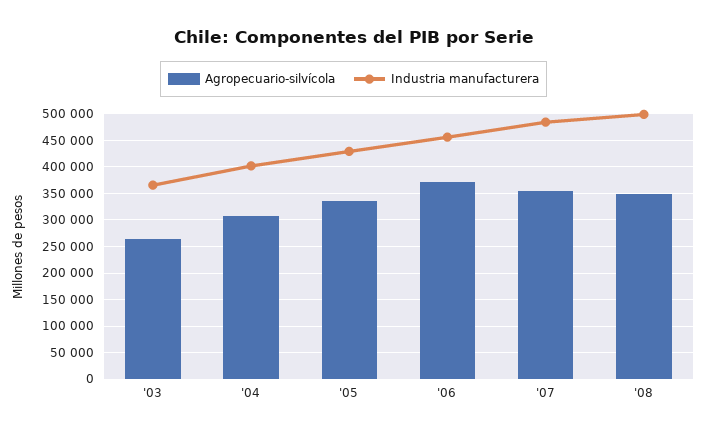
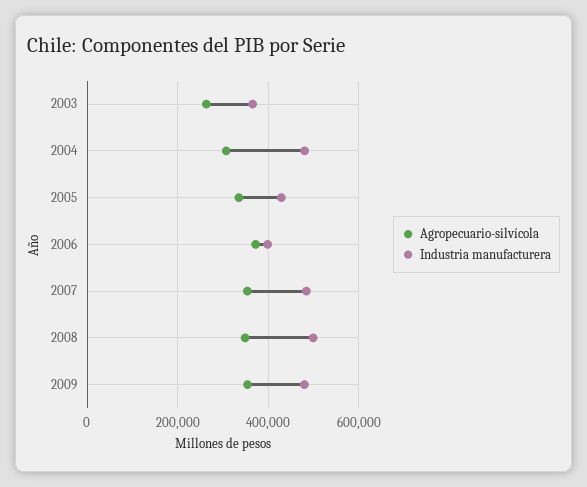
Industria manufacturera, '04: 400000 -> 480000
Industria manufacturera, '06: 450000 -> 400000
Agropecuario-silvícola, 2009: none -> 360000
Industria manufacturera, 2009: none -> 480000

